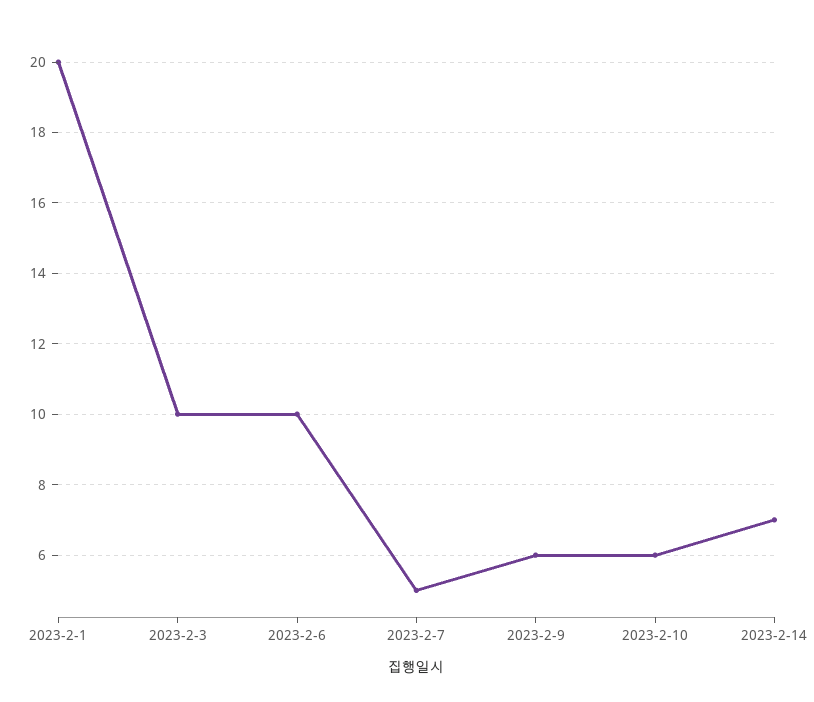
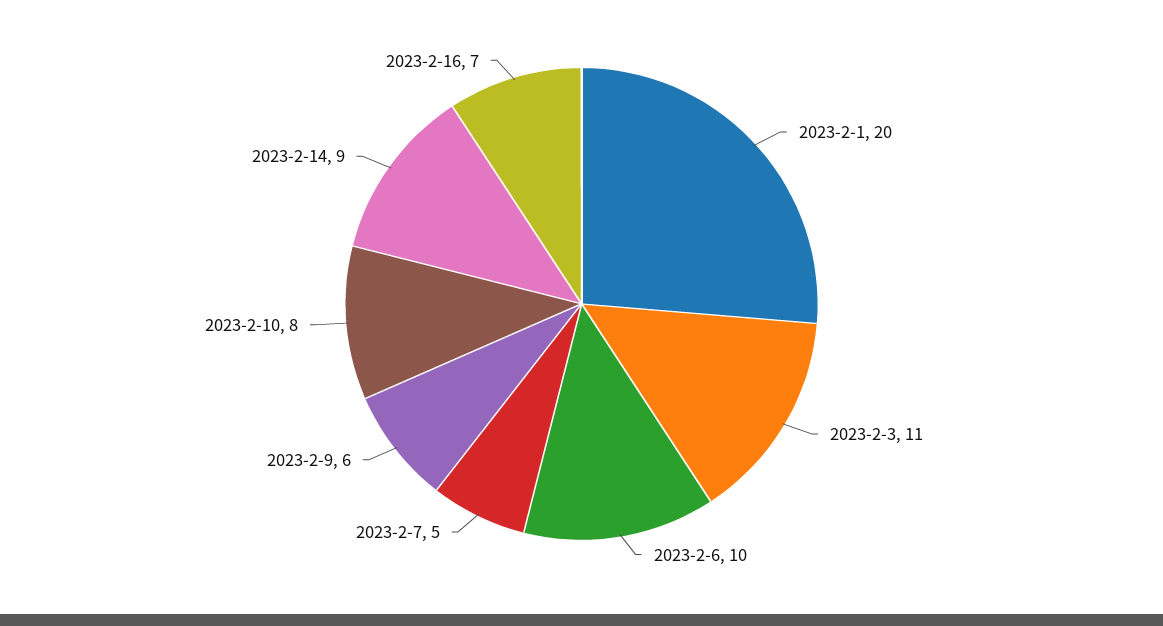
2023-2-3: 10 -> 11
2023-2-10: 6 -> 8
2023-2-14: 7 -> 9
2023-2-16: none -> 7

